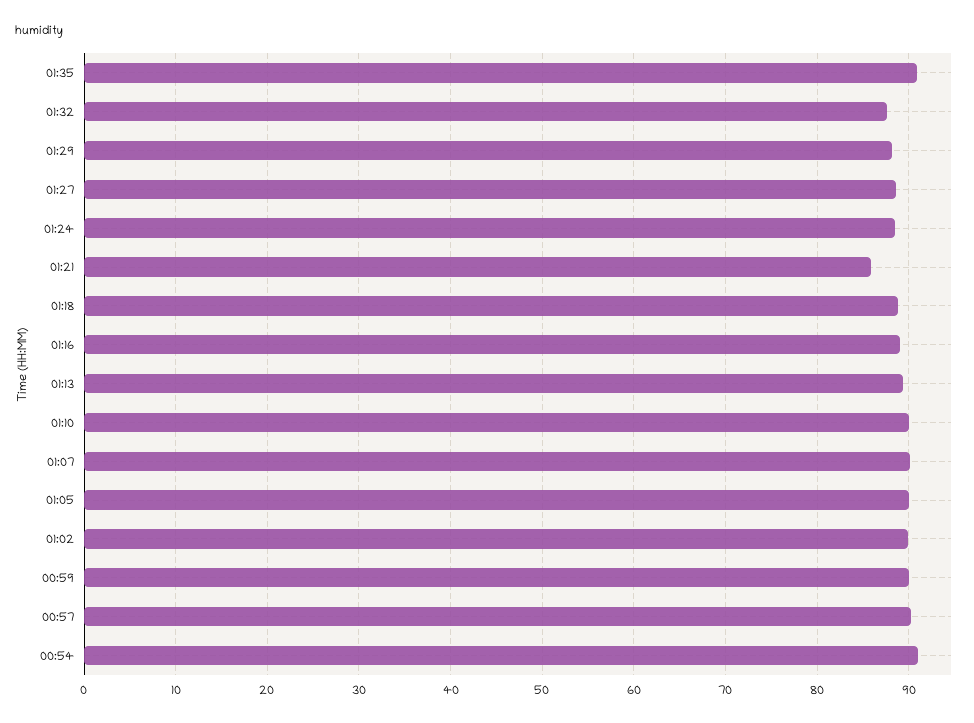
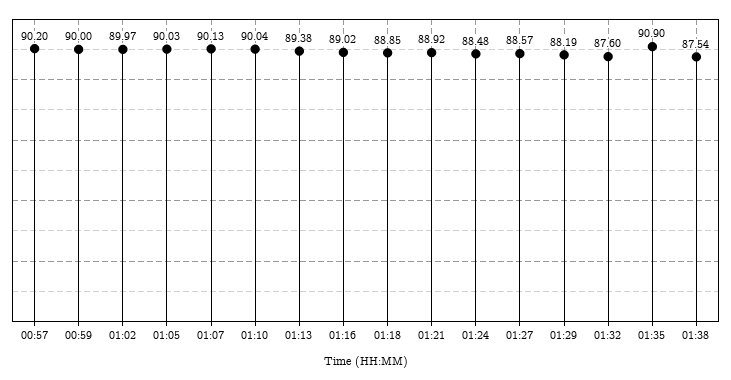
01:21: 86 -> 88.92
00:54: 91 -> none
01:38: none -> 87.54

